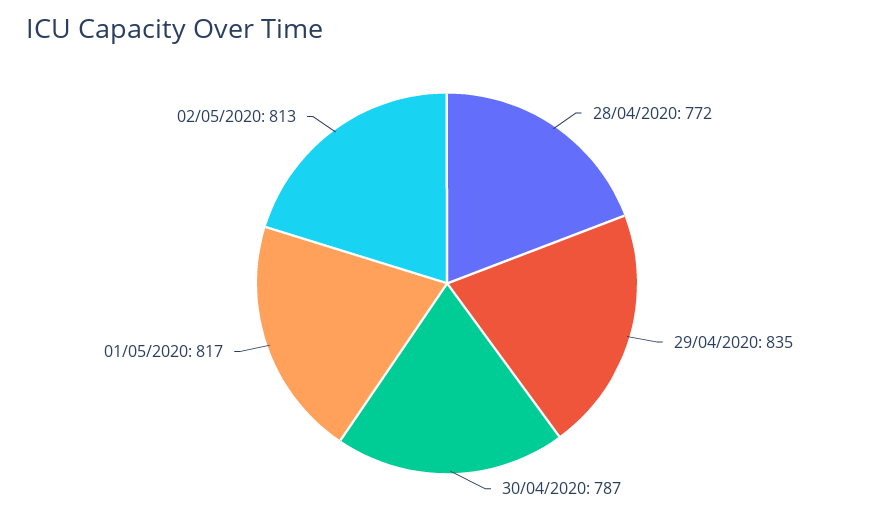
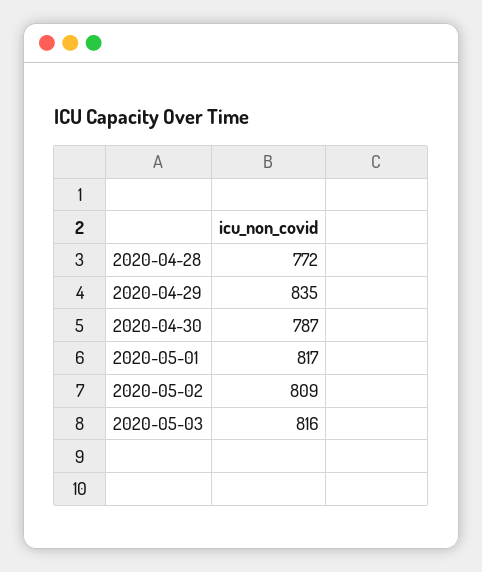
02/05/2020: 813 -> 809
2020-05-03: none -> 816

